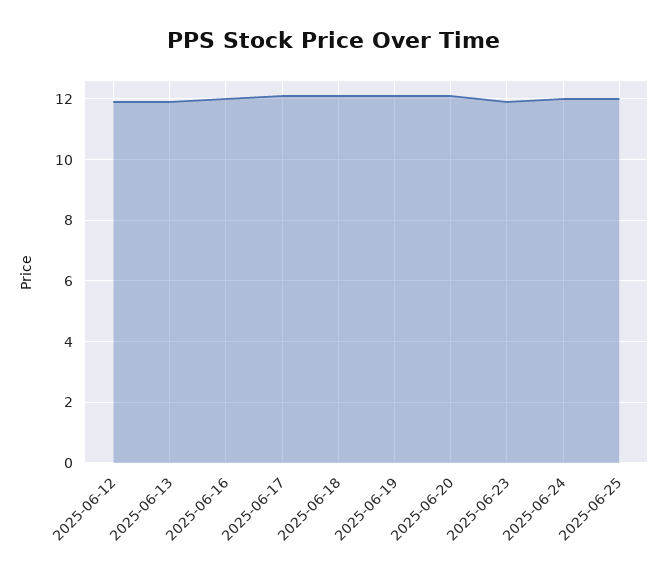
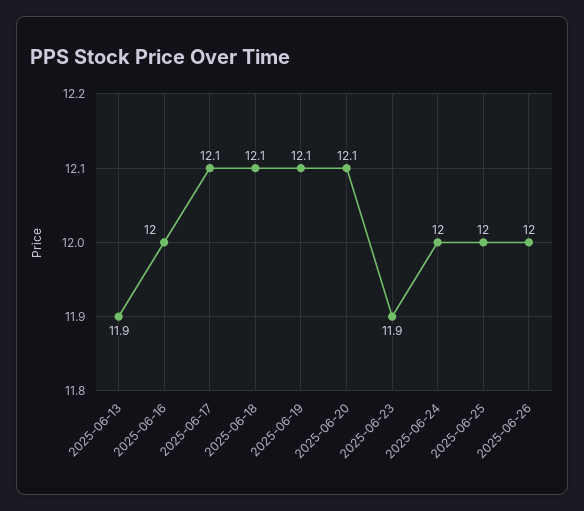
2025-06-12: 12 -> none
2025-06-26: none -> 12

